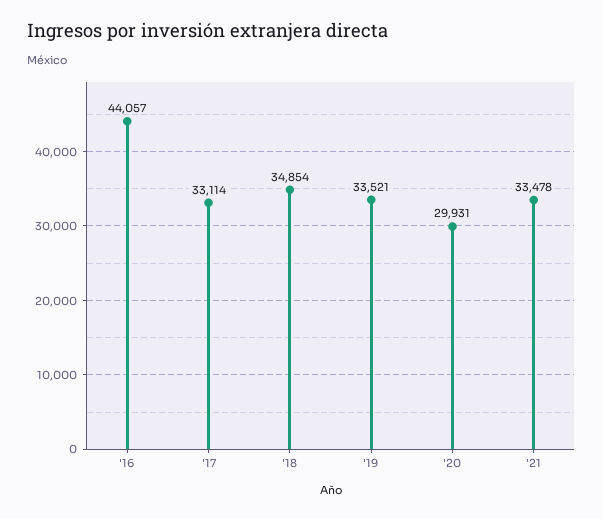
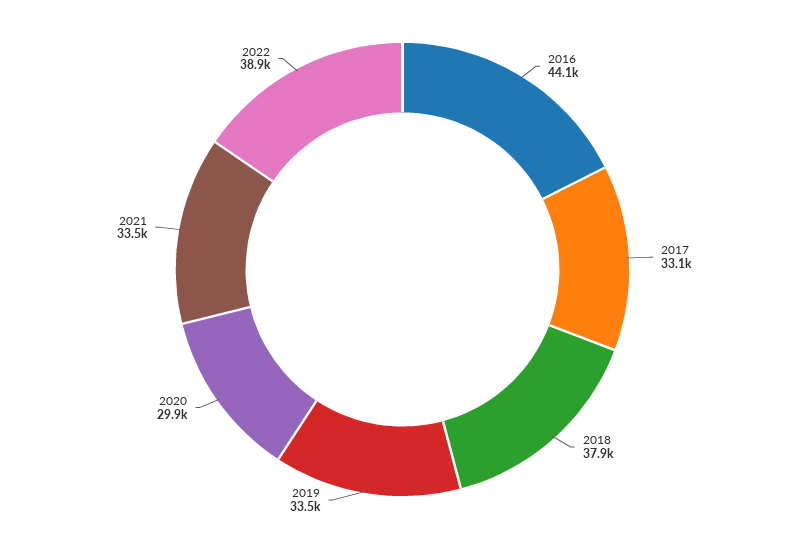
'18: 34854 -> 37900
2022: none -> 38900

